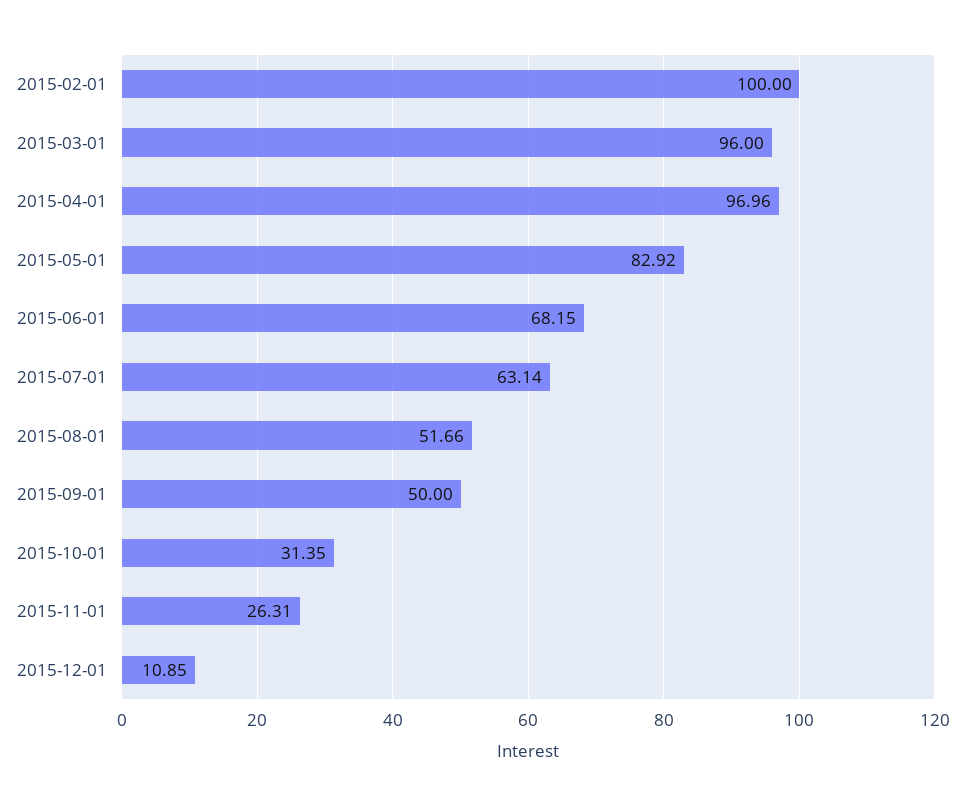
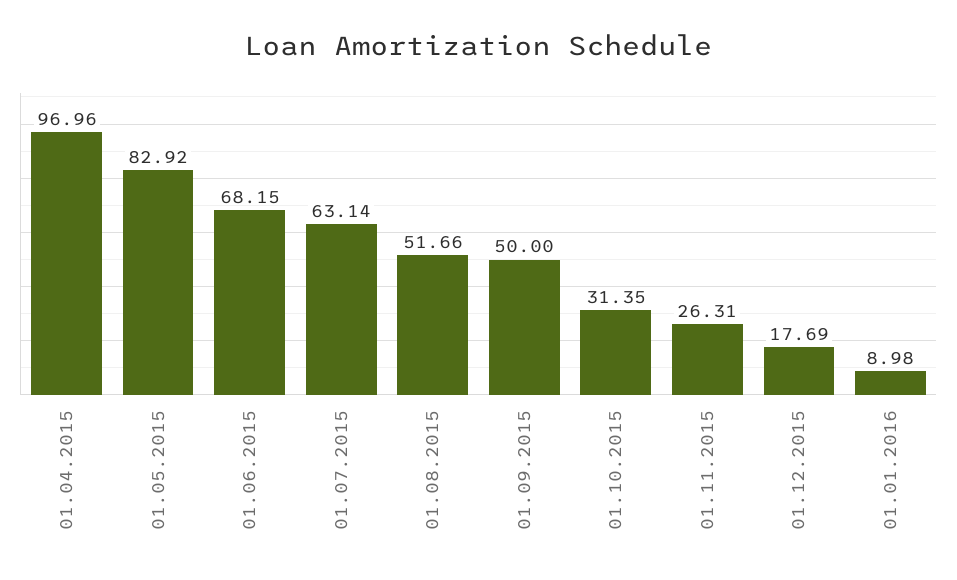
2015-02-01: 100 -> none
2015-03-01: 96 -> none
2015-12-01: 10.85 -> 17.69
01.01.2016: none -> 8.98

